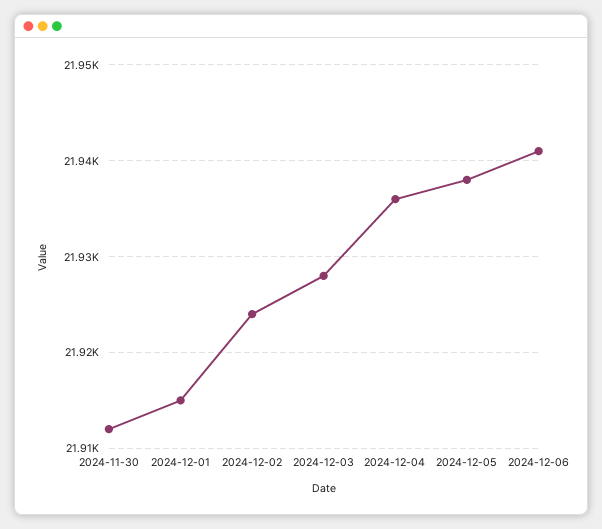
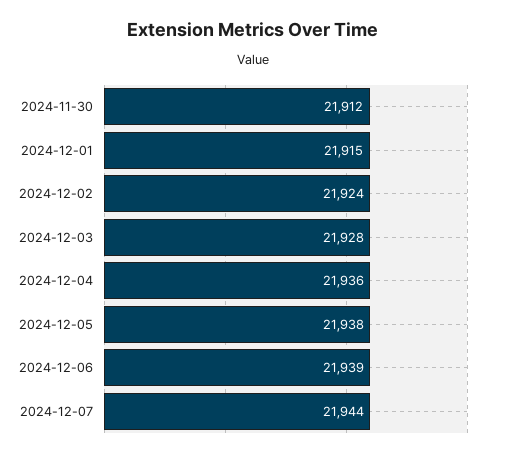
2024-12-06: 21941 -> 21939
2024-12-07: none -> 21944

